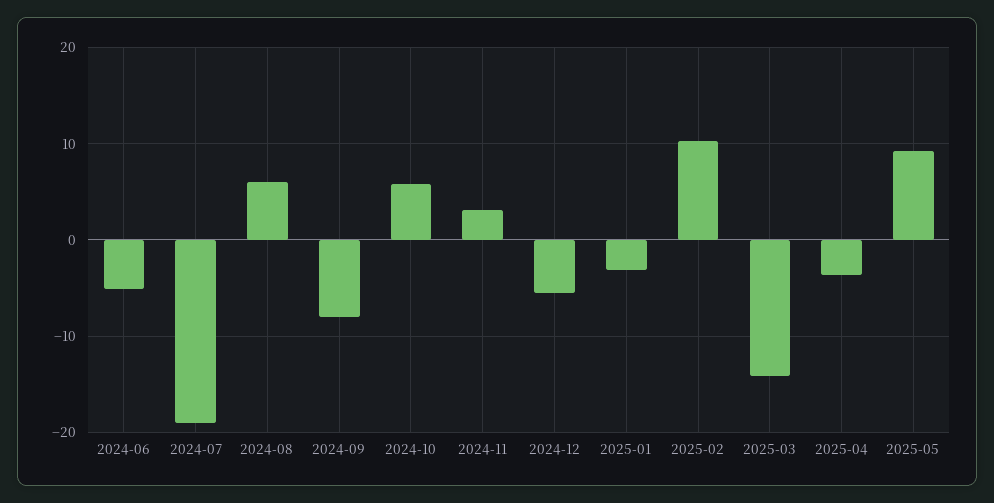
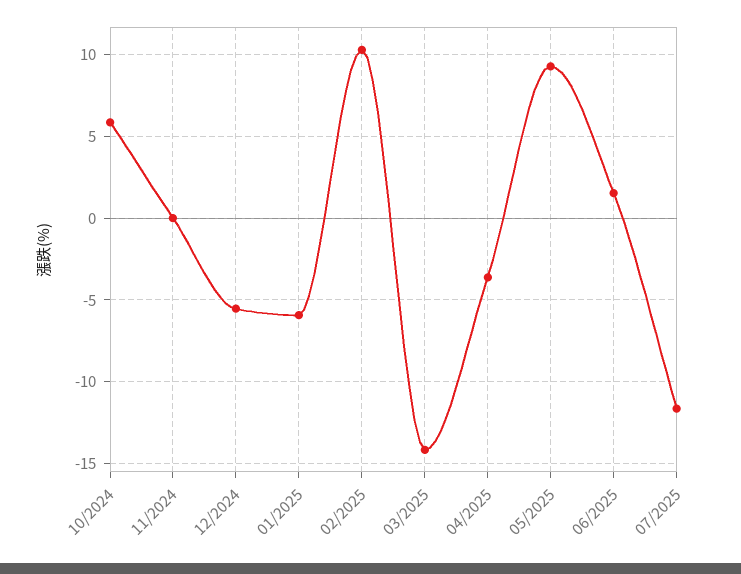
2024-06: -5 -> none
2024-07: -19 -> none
2024-08: 6 -> none
2024-09: -8 -> none
2024-11: 3 -> 0
2025-01: -3 -> -6
06/2025: none -> 1.5
07/2025: none -> -11.5

